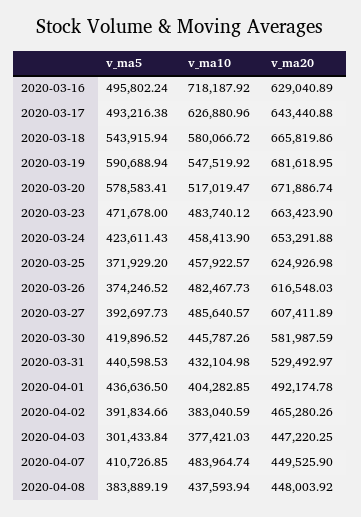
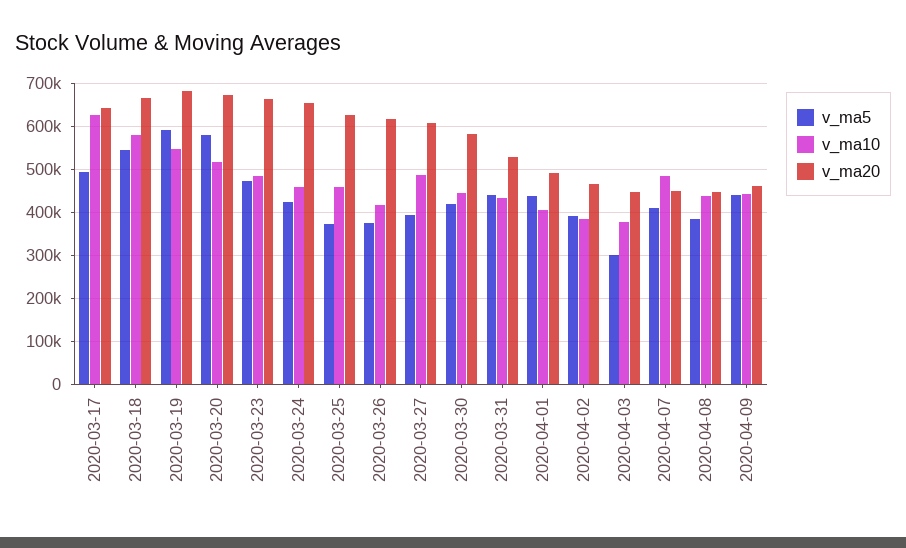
v_ma5, 2020-03-16: 495802.24 -> none
v_ma10, 2020-03-16: 718187.92 -> none
v_ma20, 2020-03-16: 629040.89 -> none
v_ma10, 2020-03-26: 482467.73 -> 420000
v_ma5, 2020-04-09: none -> 440000
v_ma10, 2020-04-09: none -> 440000
v_ma20, 2020-04-09: none -> 460000

